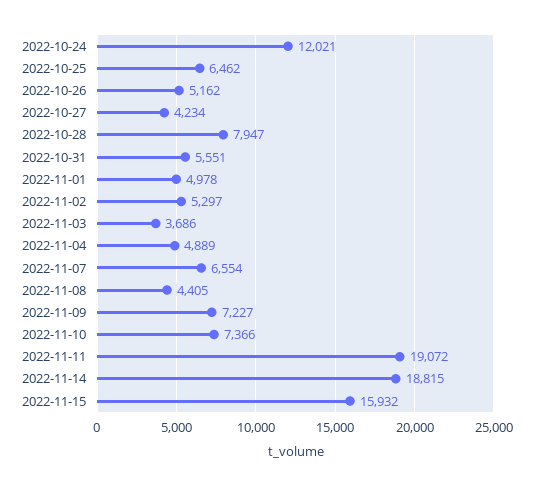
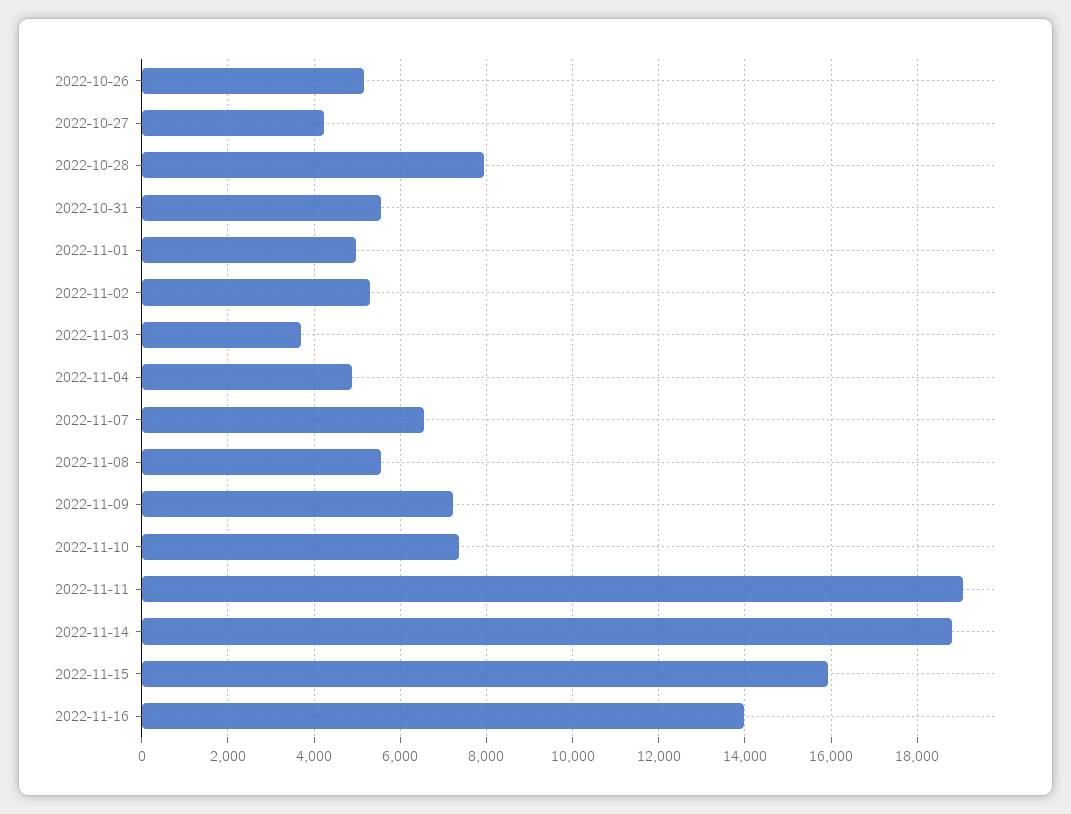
2022-10-24: 12021 -> none
2022-10-25: 6462 -> none
2022-11-08: 4405 -> 5600
2022-11-16: none -> 14000

